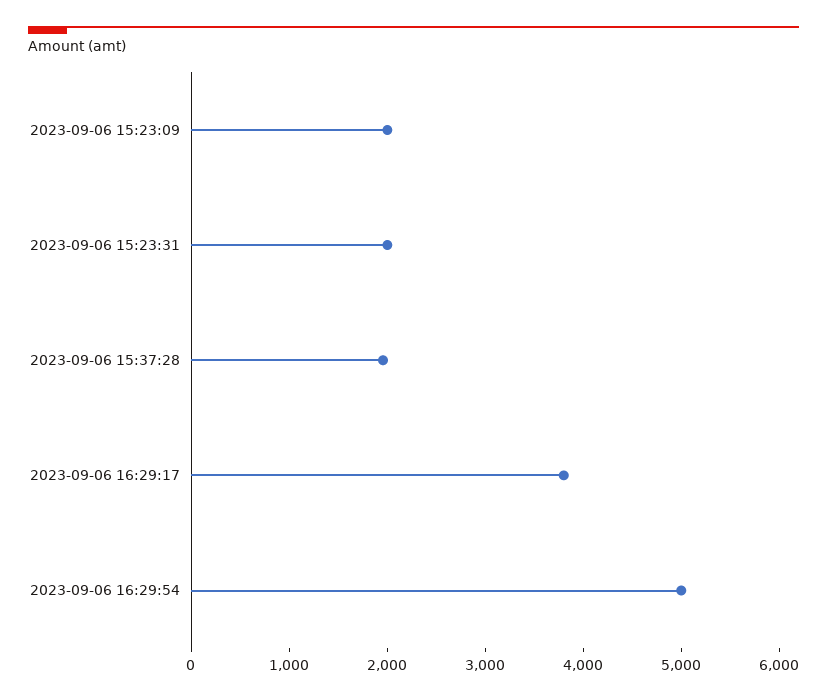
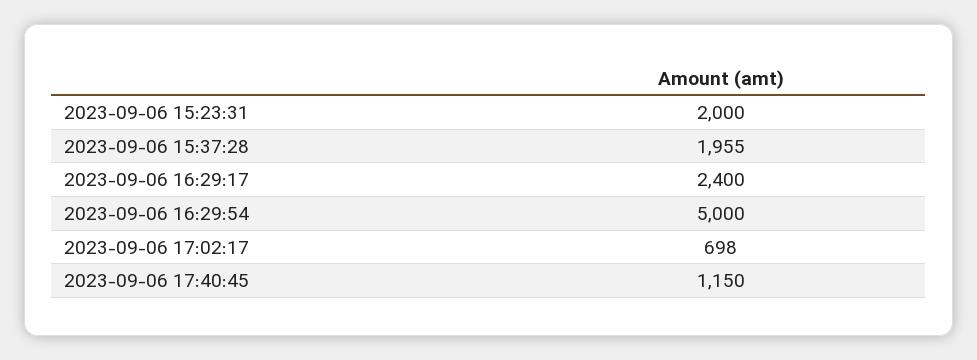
2023-09-06 15:23:09: 2000 -> none
2023-09-06 16:29:17: 3800 -> 2400
2023-09-06 17:02:17: none -> 698
2023-09-06 17:40:45: none -> 1150

